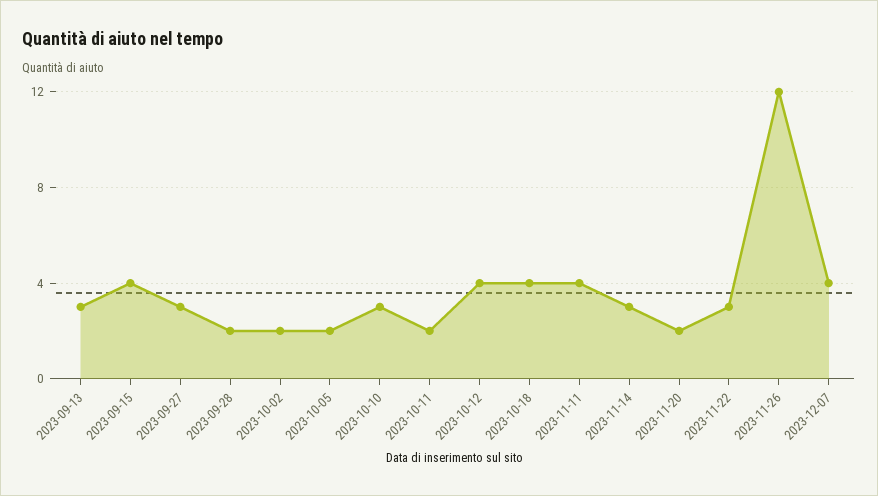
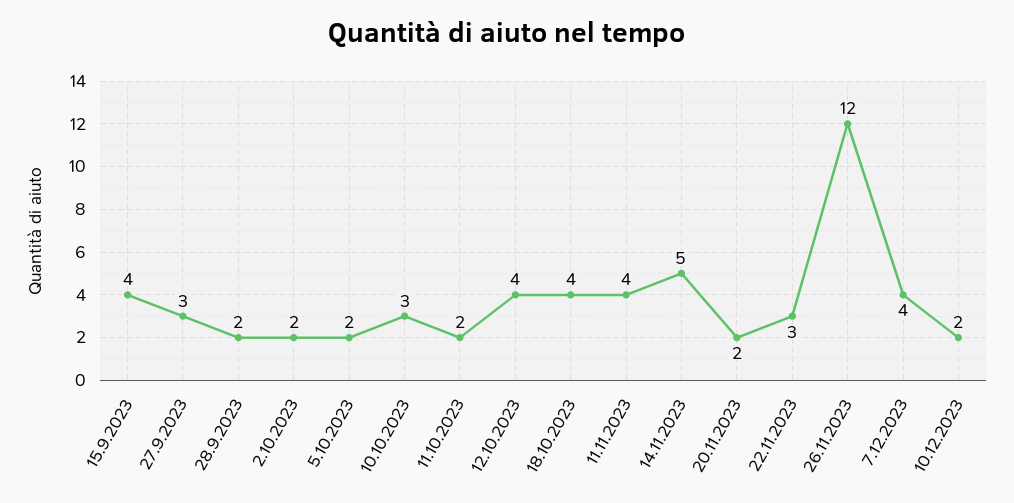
2023-09-13: 3 -> none
2023-11-14: 3 -> 5
10.12.2023: none -> 2

